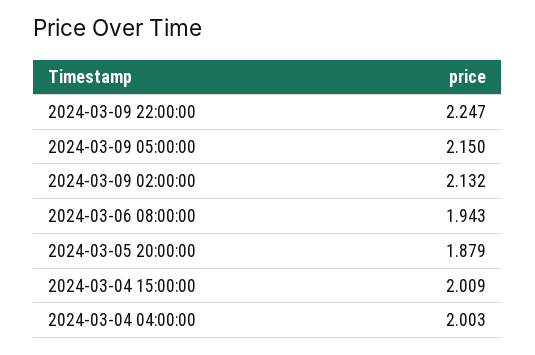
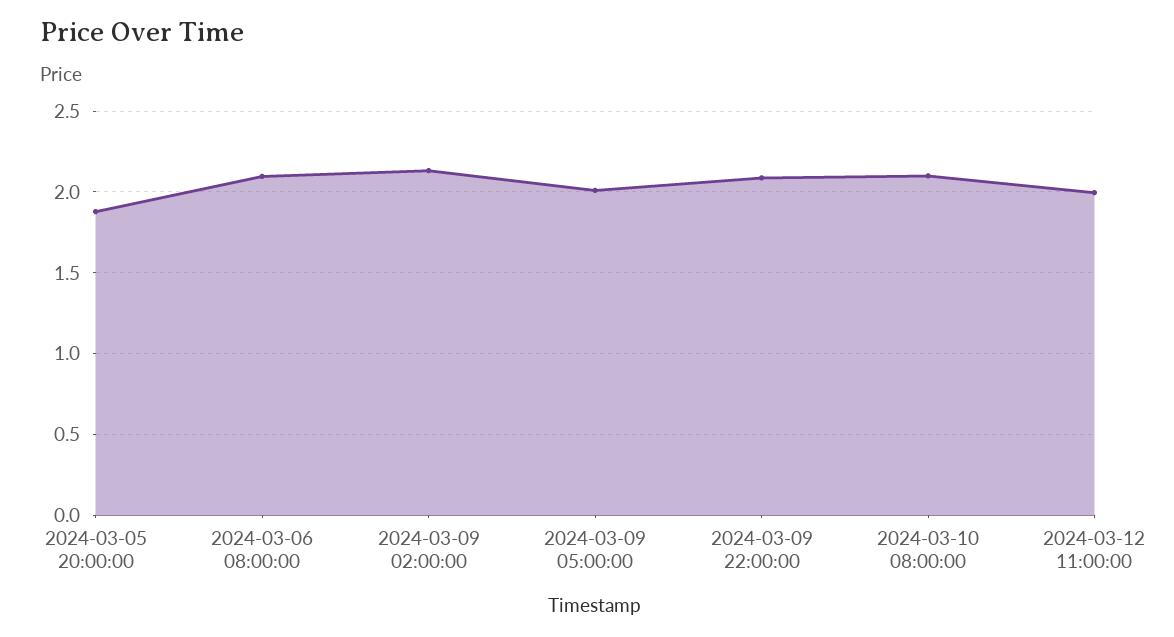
2024-03-09 22:00:00: 2.247 -> 2.1
2024-03-09 05:00:00: 2.15 -> 2
2024-03-06 08:00:00: 1.943 -> 2.1
2024-03-04 15:00:00: 2.009 -> none
2024-03-04 04:00:00: 2.003 -> none
2024-03-10 08:00:00: none -> 2.1
2024-03-12 11:00:00: none -> 2

